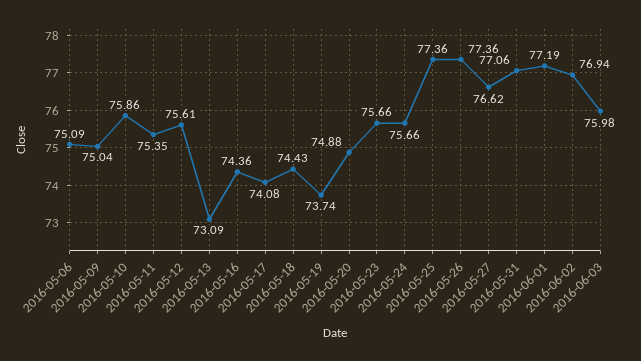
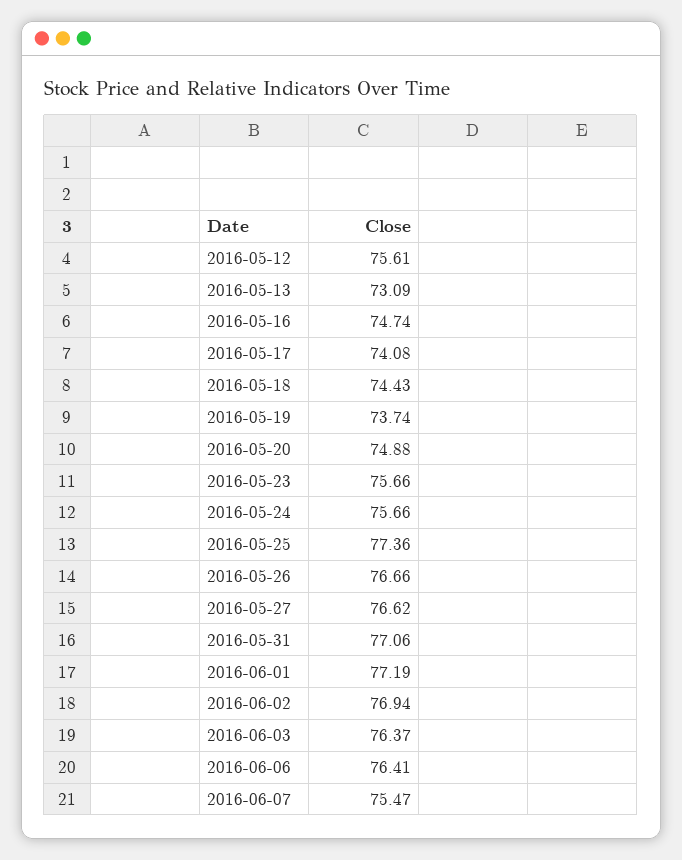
2016-05-06: 75.09 -> none
2016-05-09: 75.04 -> none
2016-05-10: 75.86 -> none
2016-05-11: 75.35 -> none
2016-05-16: 74.36 -> 74.74
2016-05-26: 77.36 -> 76.66
2016-06-03: 75.98 -> 76.37
2016-06-06: none -> 76.41
2016-06-07: none -> 75.47

